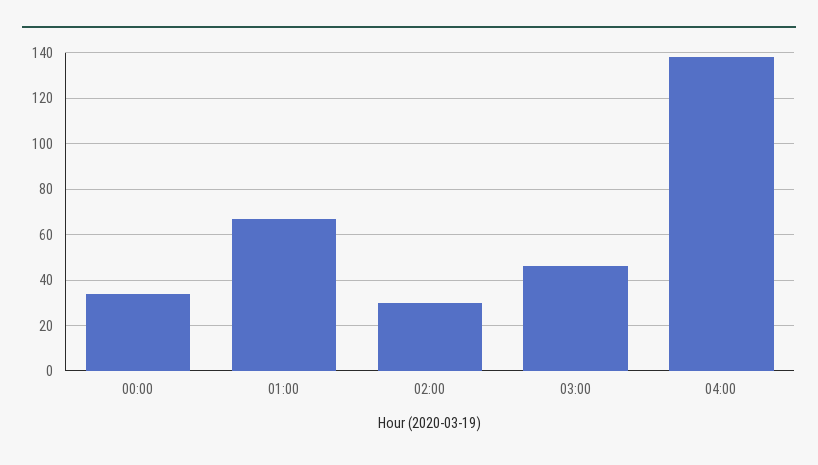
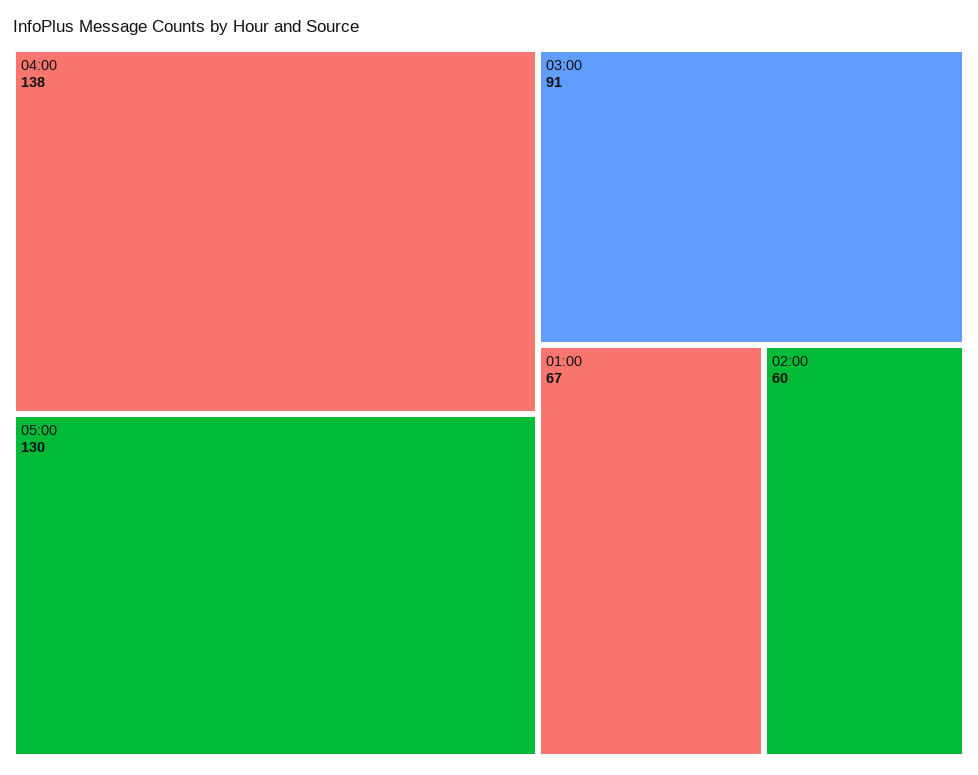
00:00: 35 -> none
02:00: 30 -> 60
03:00: 45 -> 91
05:00: none -> 130

